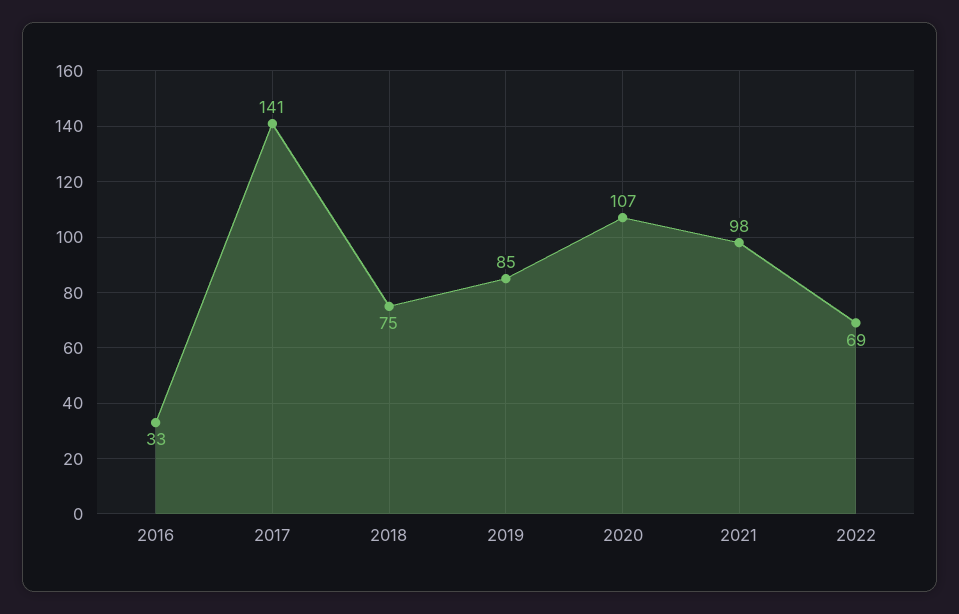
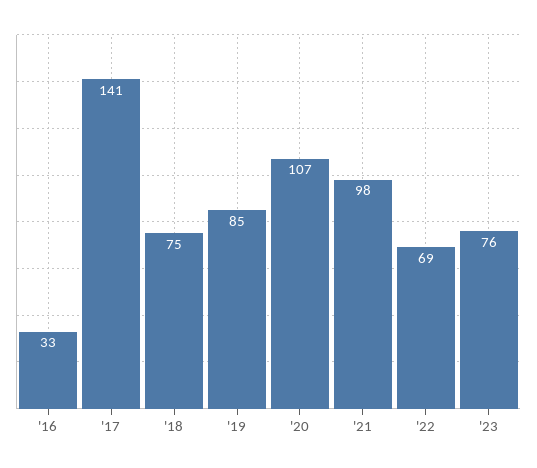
'23: none -> 76

